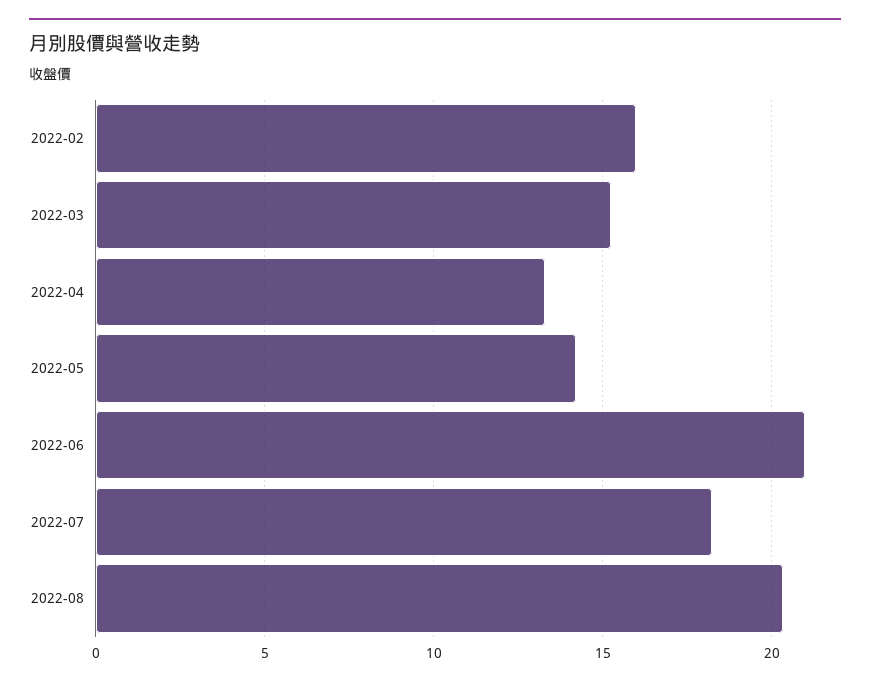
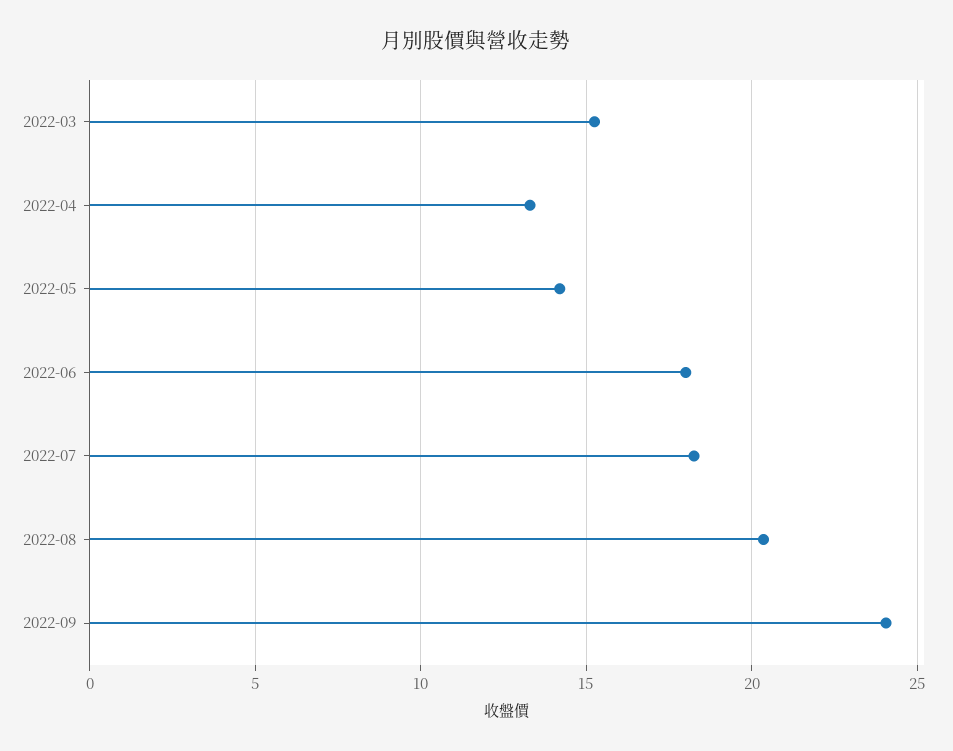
2022-02: 16 -> none
2022-06: 21 -> 18
2022-09: none -> 24

